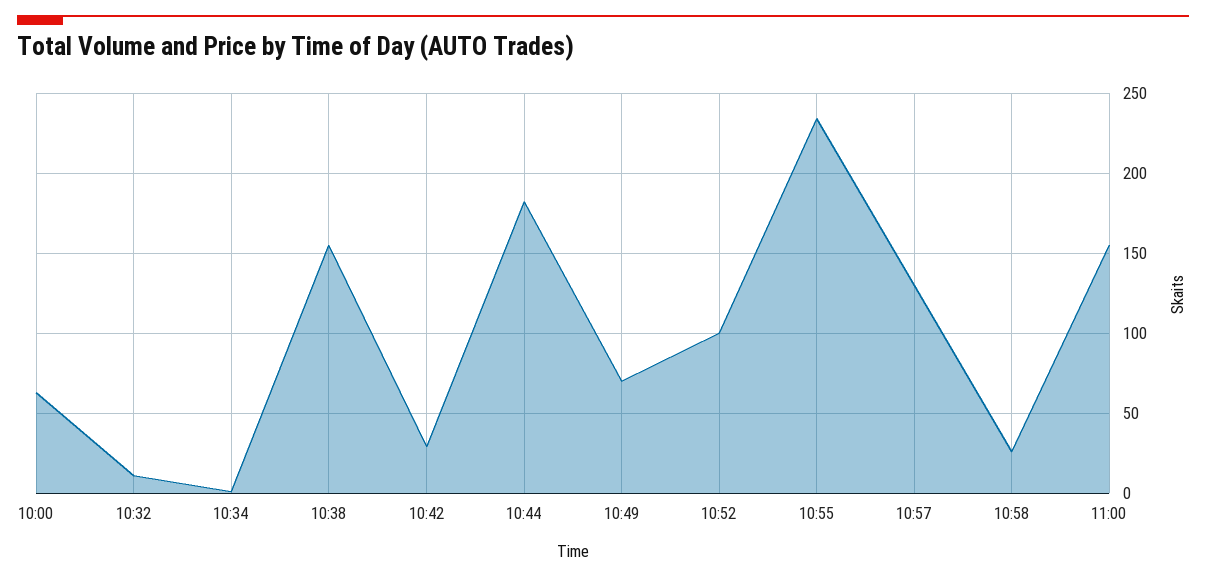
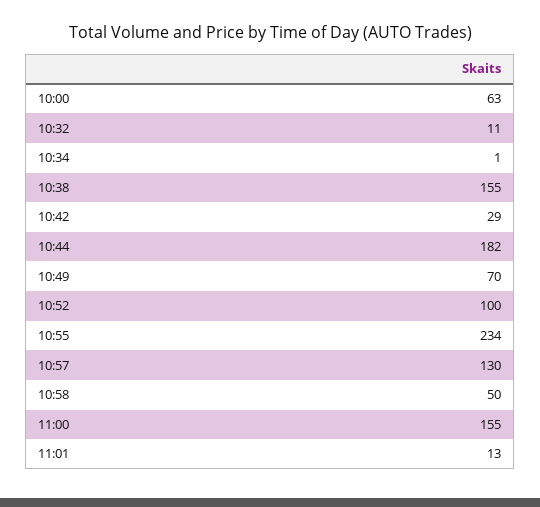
10:58: 25 -> 50
11:01: none -> 13

